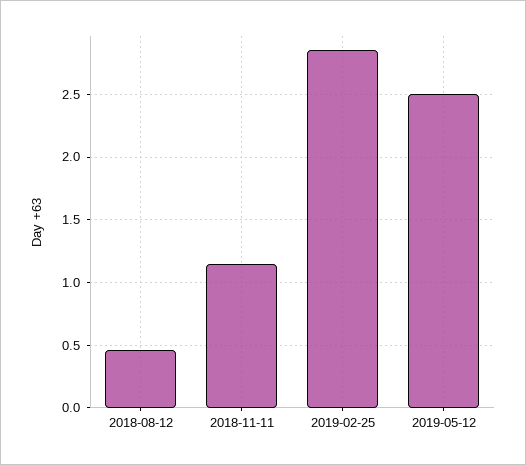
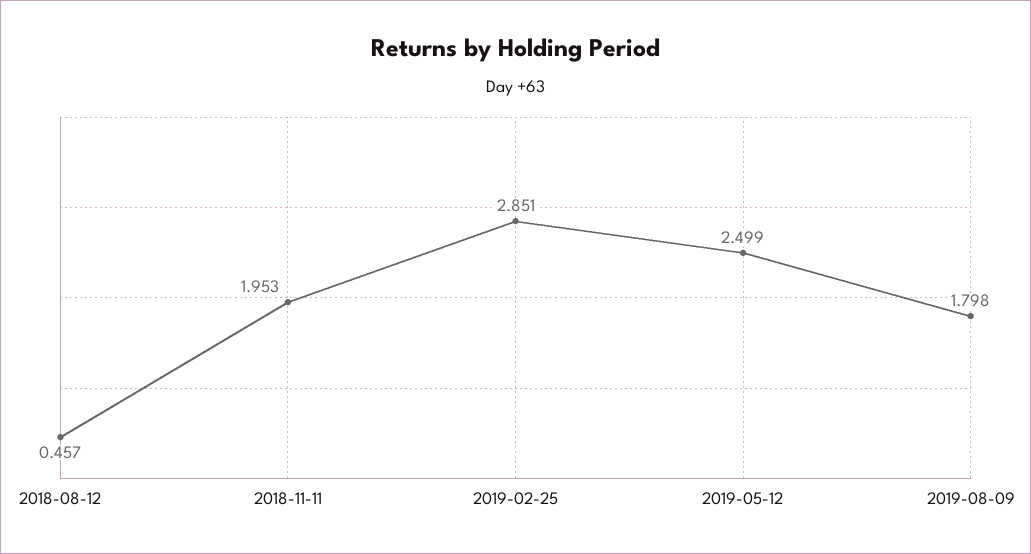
2018-11-11: 1.15 -> 1.953
2019-08-09: none -> 1.798

